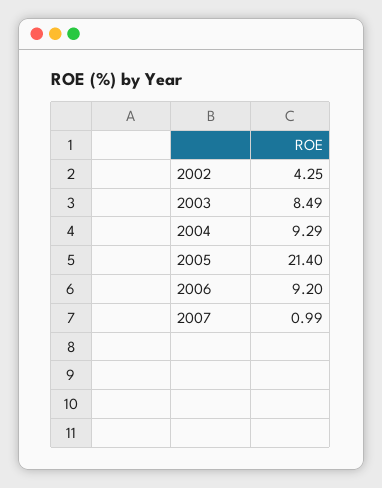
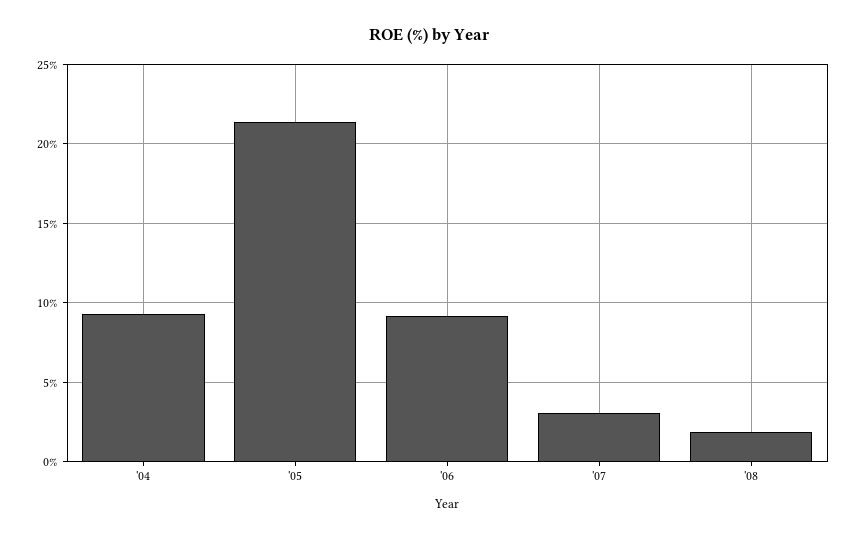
2002: 4.25 -> none
2003: 8.49 -> none
2007: 0.99 -> 3
'08: none -> 2

